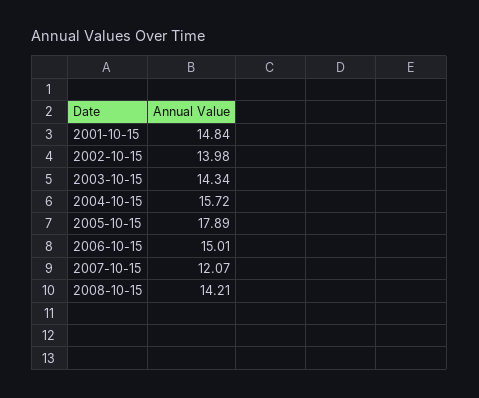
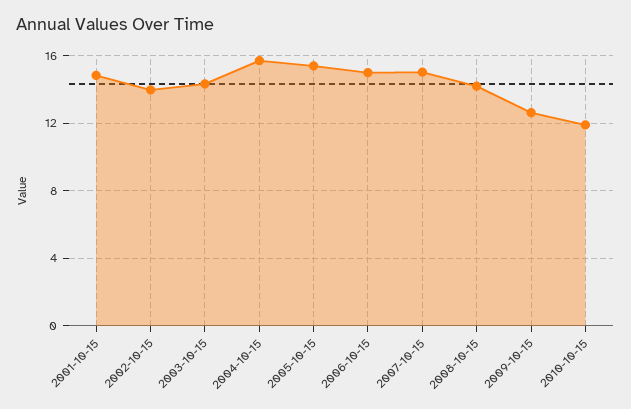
2005-10-15: 17.89 -> 15.5
2007-10-15: 12.07 -> 15
2009-10-15: none -> 12.5
2010-10-15: none -> 12

